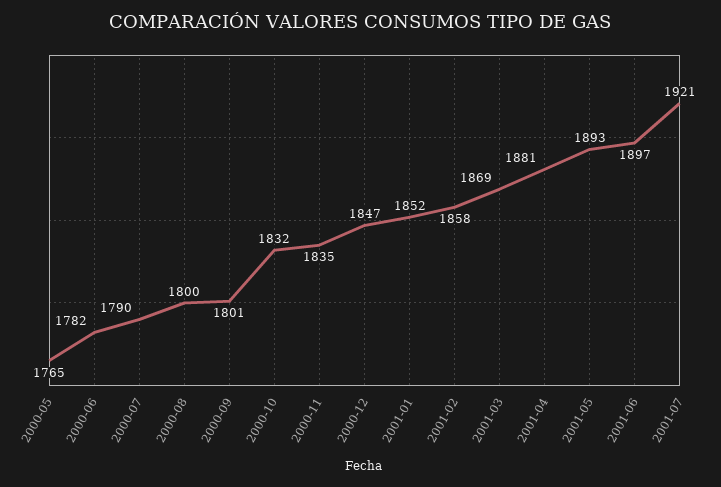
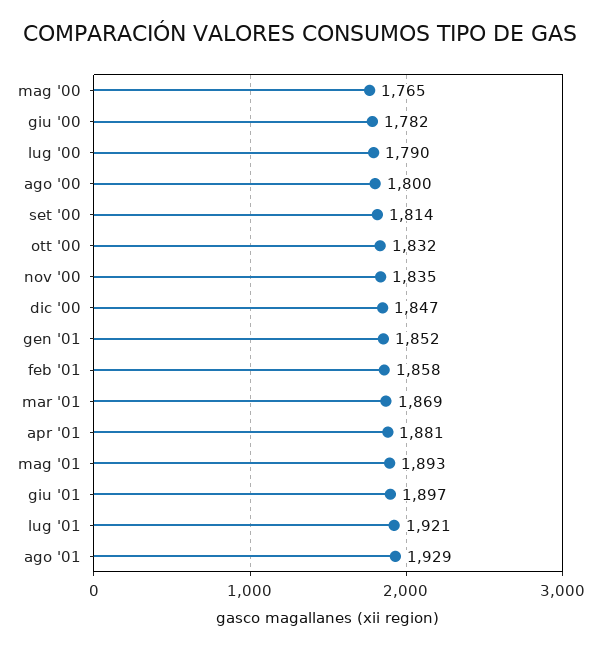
2000-09: 1801 -> 1814
ago '01: none -> 1929

